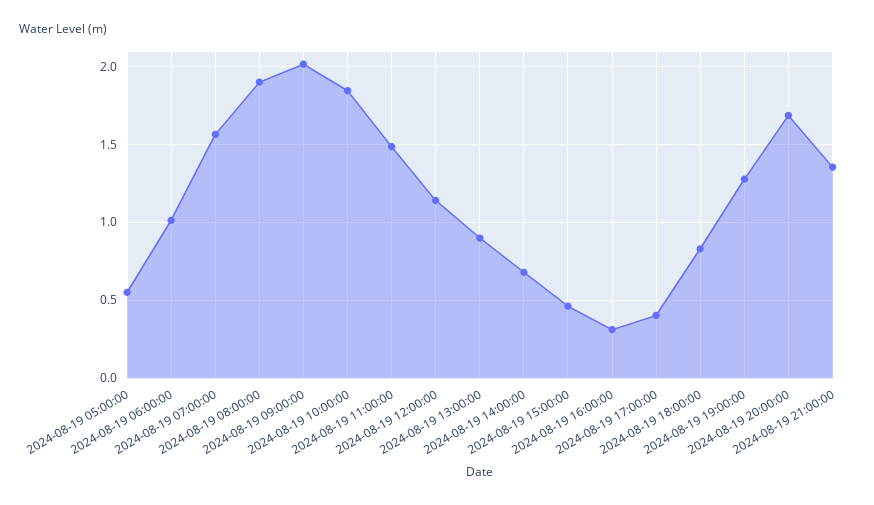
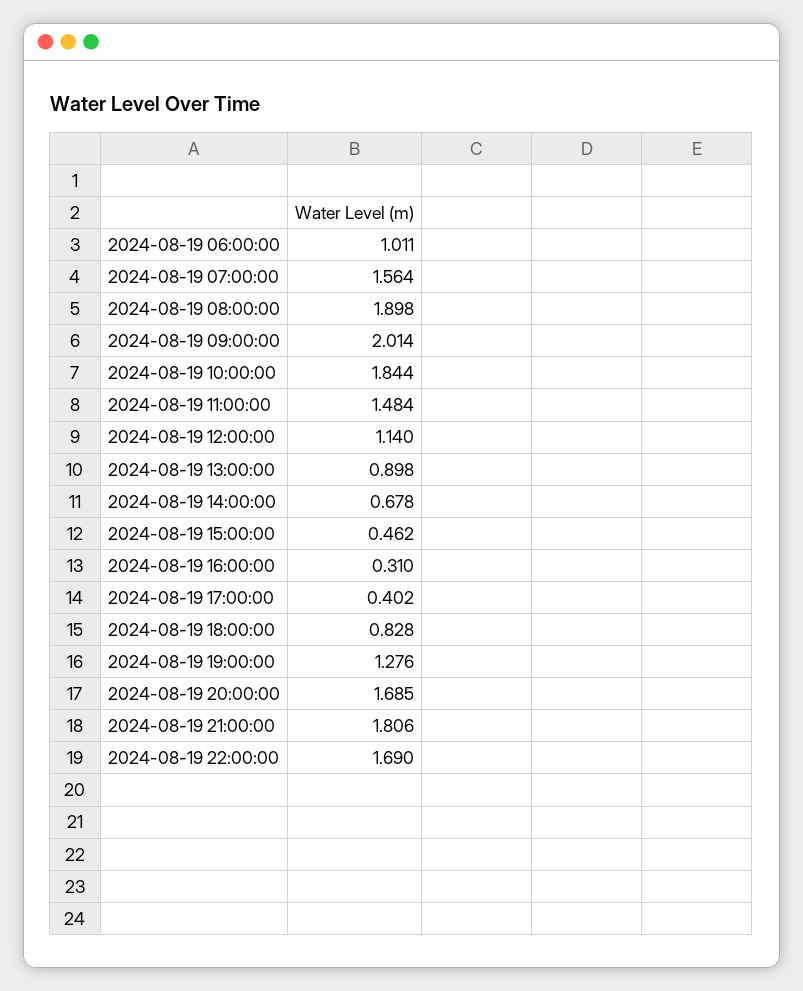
2024-08-19 05:00:00: 0.55 -> none
2024-08-19 21:00:00: 1.35 -> 1.806
2024-08-19 22:00:00: none -> 1.69

